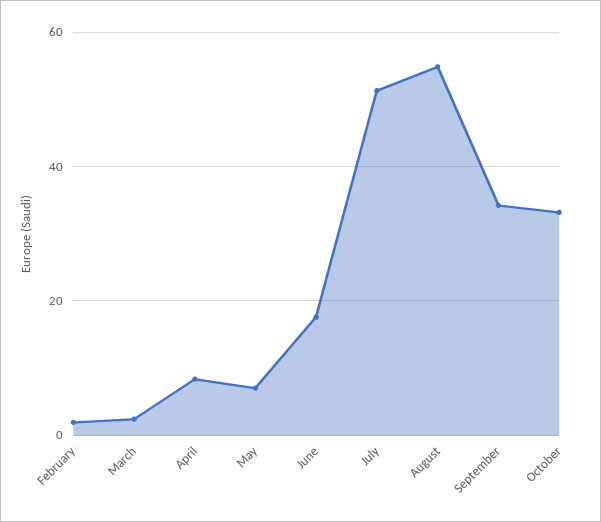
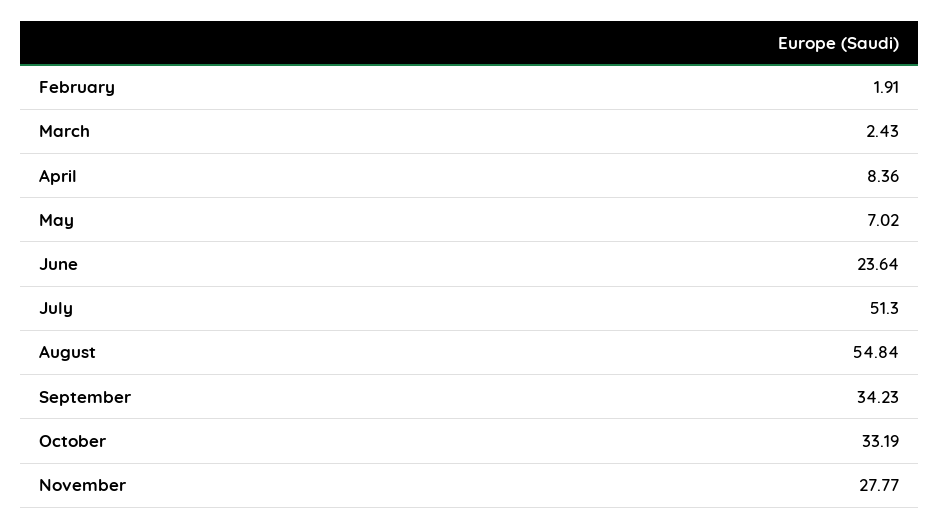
June: 18 -> 23.64
November: none -> 27.77

